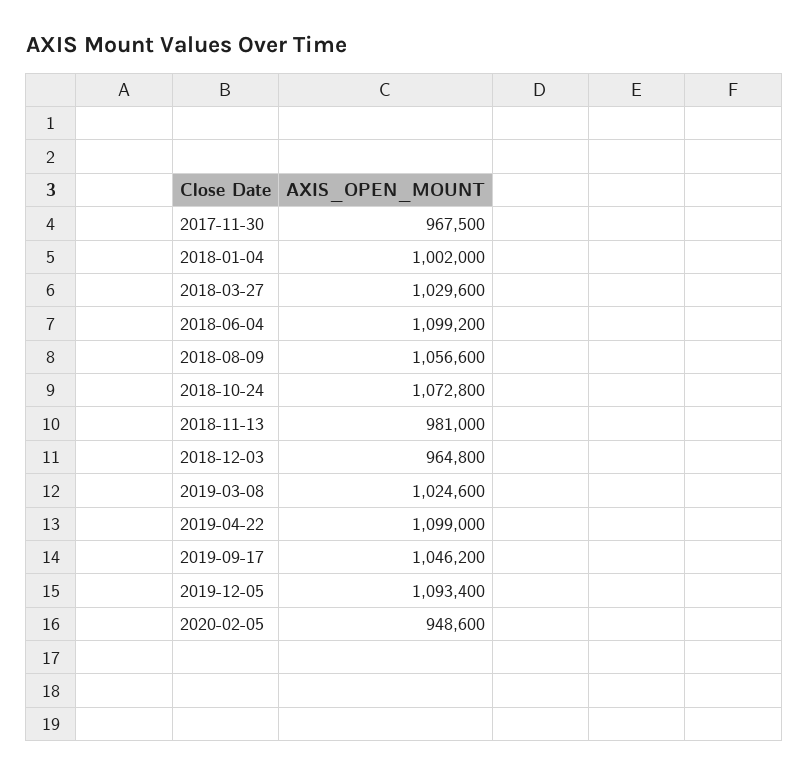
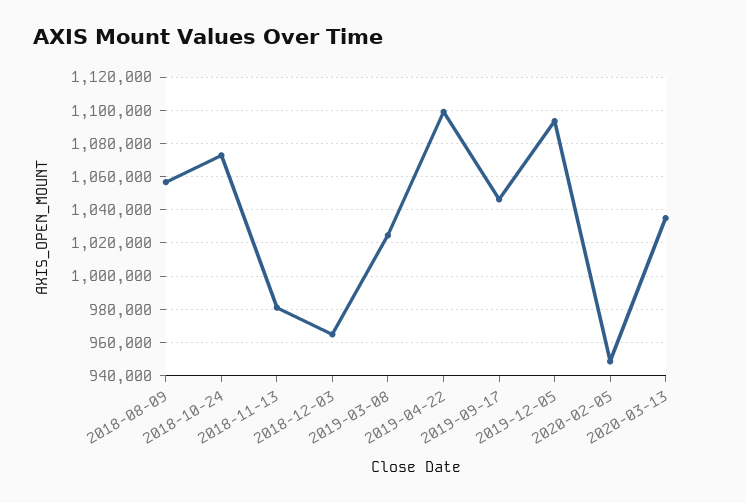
2017-11-30: 967500 -> none
2018-01-04: 1002000 -> none
2018-03-27: 1029600 -> none
2018-06-04: 1099200 -> none
2020-03-13: none -> 1035000

